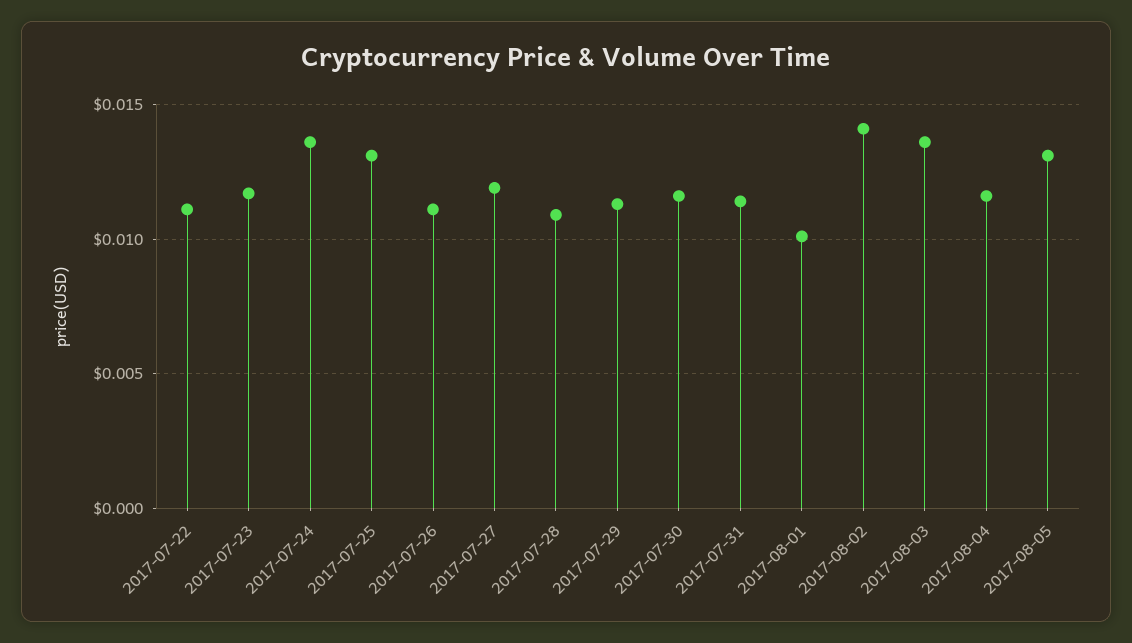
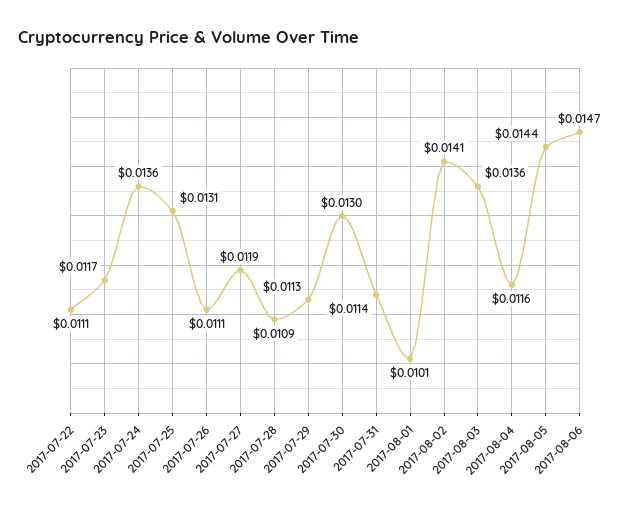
2017-07-30: 0.0115 -> 0.013
2017-08-05: 0.013 -> 0.0144
2017-08-06: none -> 0.0147

